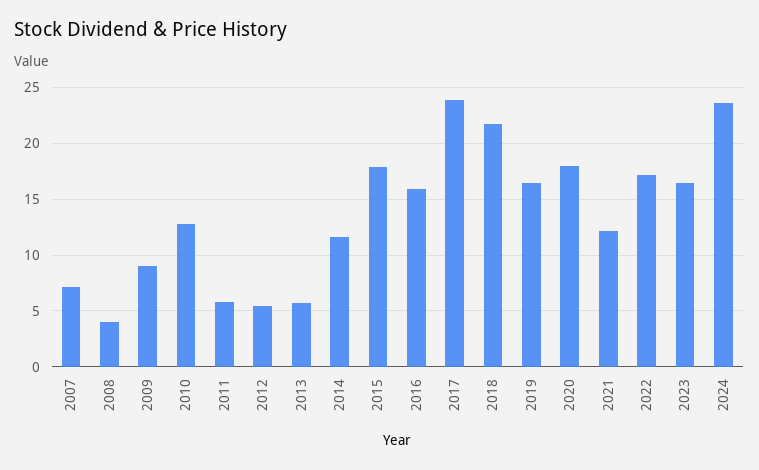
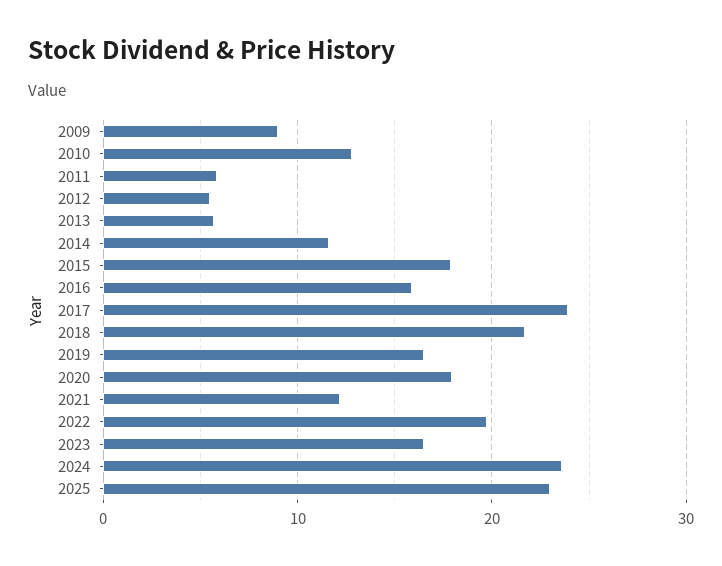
2007: 7 -> none
2008: 4 -> none
2022: 17 -> 20
2025: none -> 23

